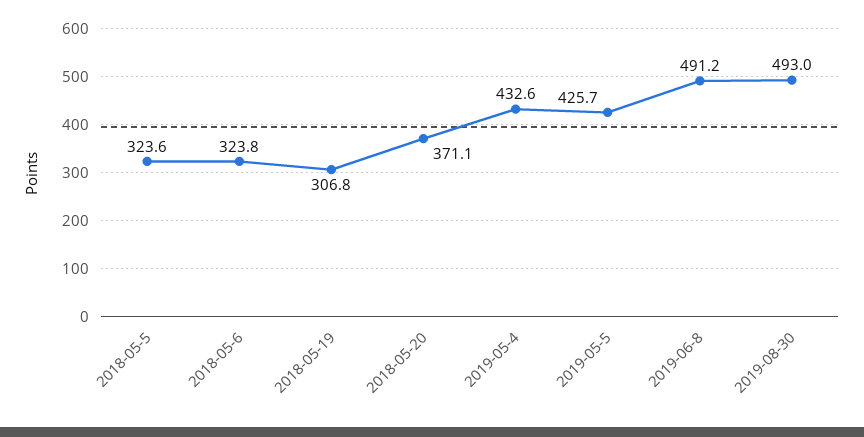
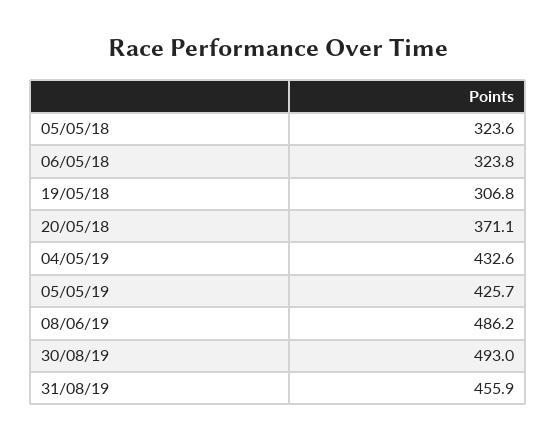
2019-06-8: 491.2 -> 486.2
31/08/19: none -> 455.9

